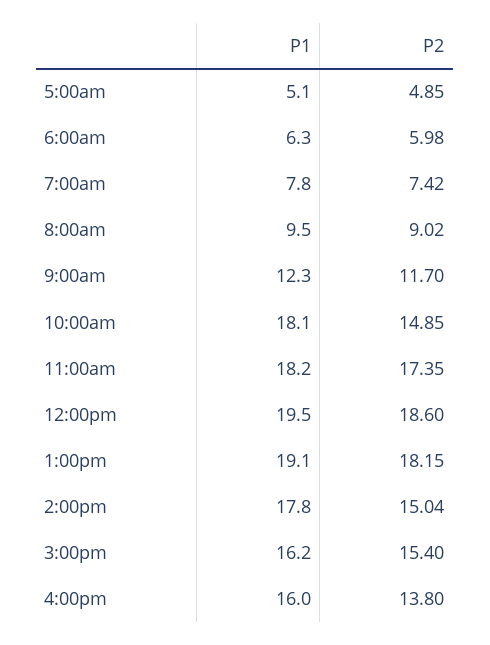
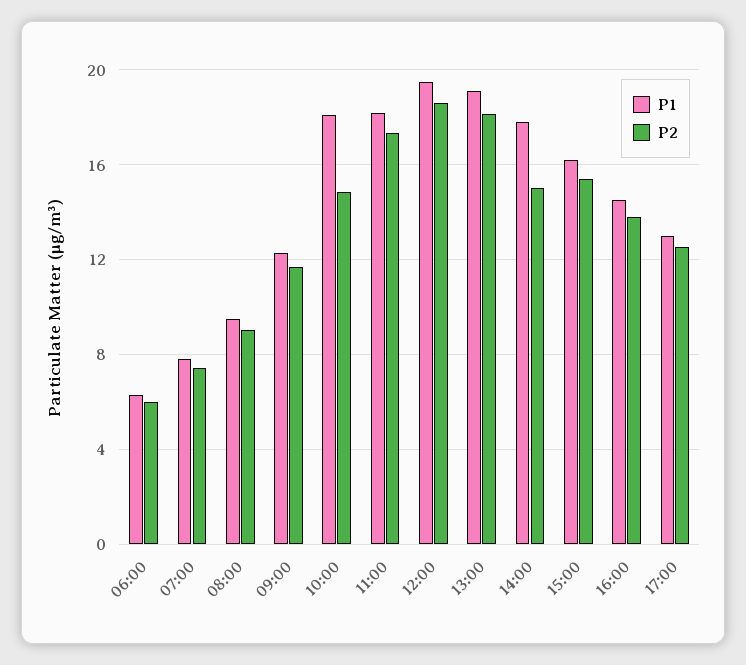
P1, 5:00am: 5.1 -> none
P2, 5:00am: 4.85 -> none
P1, 4:00pm: 16 -> 14.5
P1, 17:00: none -> 13
P2, 17:00: none -> 12.5

